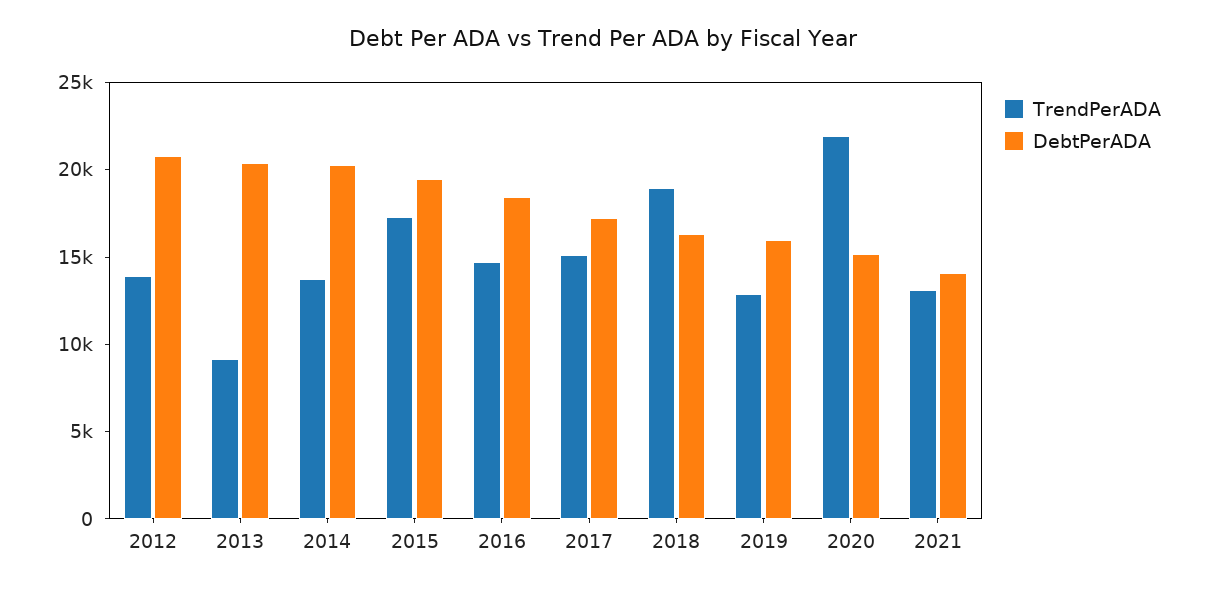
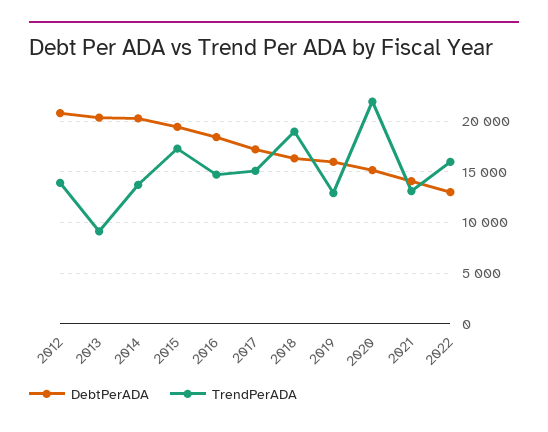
DebtPerADA, 2022: none -> 13000
TrendPerADA, 2022: none -> 16000

